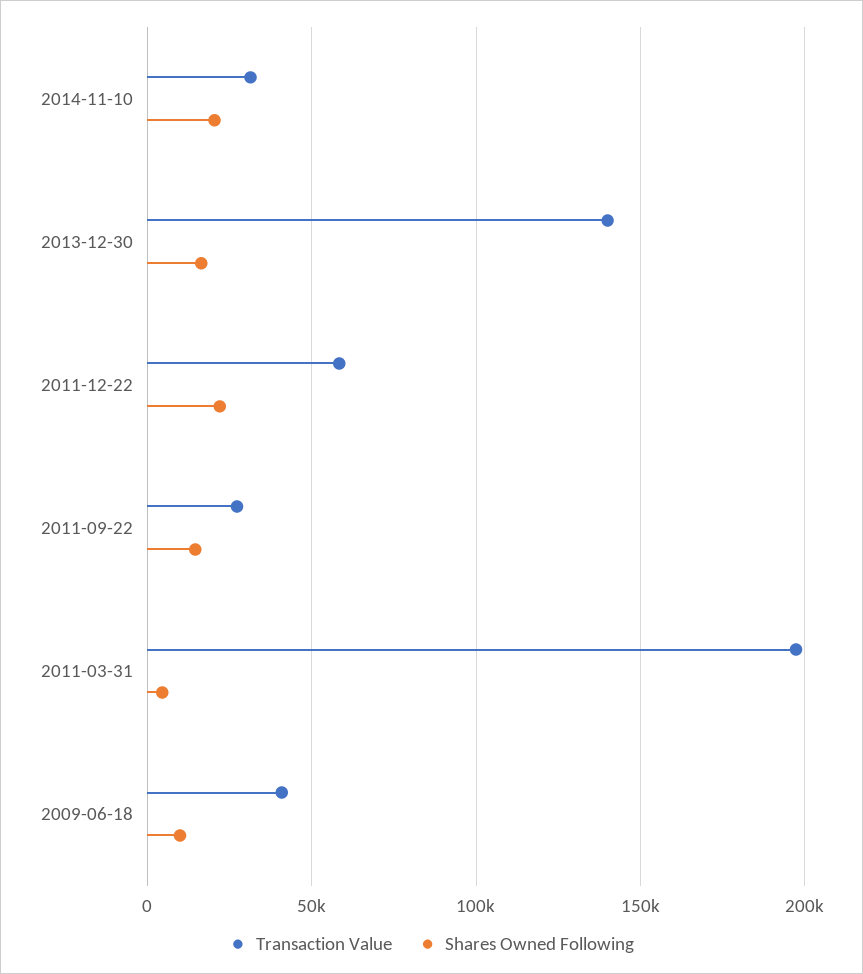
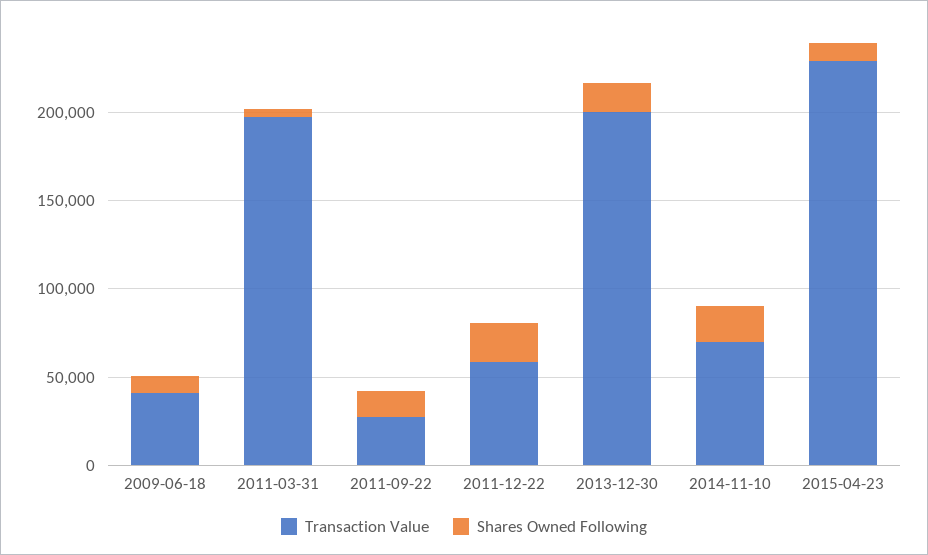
Transaction Value, 2014-11-10: 30000 -> 70000
Transaction Value, 2013-12-30: 140000 -> 200000
Transaction Value, 2015-04-23: none -> 230000
Shares Owned Following, 2015-04-23: none -> 10000

